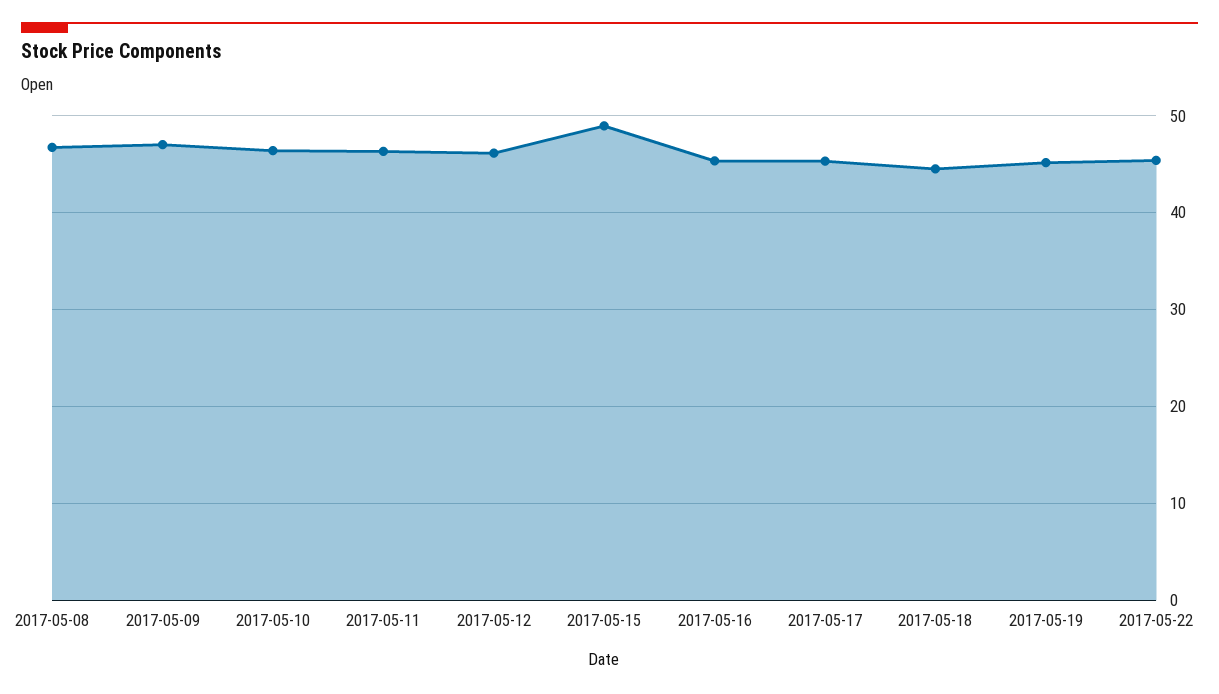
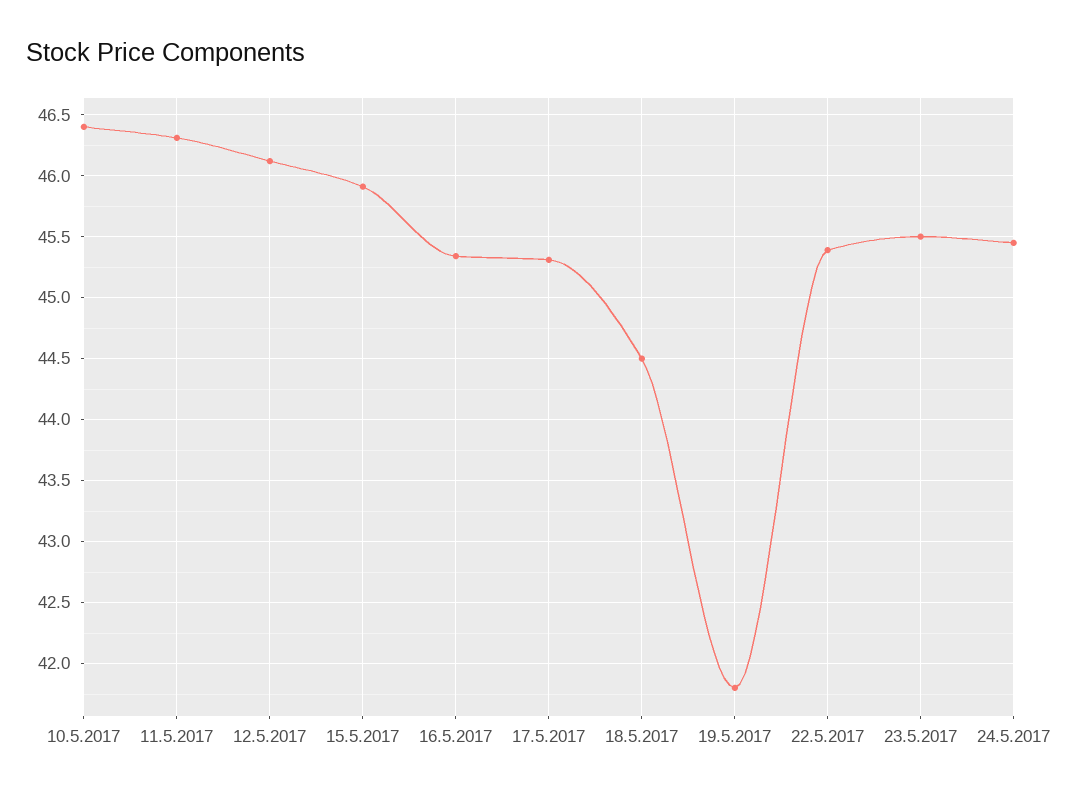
2017-05-08: 47 -> none
2017-05-09: 47 -> none
2017-05-15: 49 -> 45.9
2017-05-19: 45 -> 41.8
23.5.2017: none -> 45.5
24.5.2017: none -> 45.45

